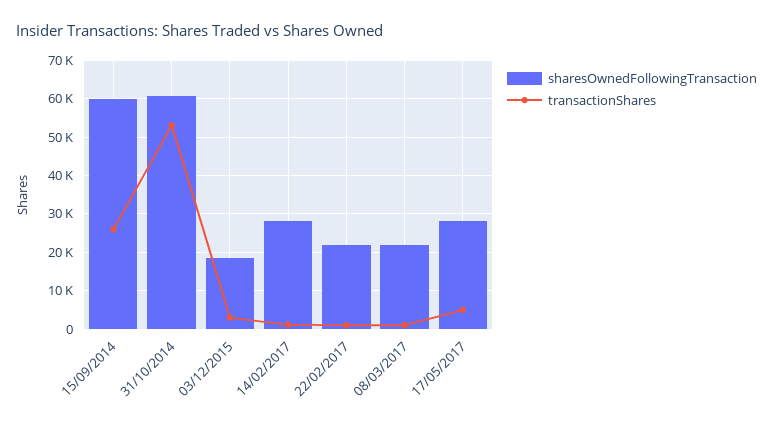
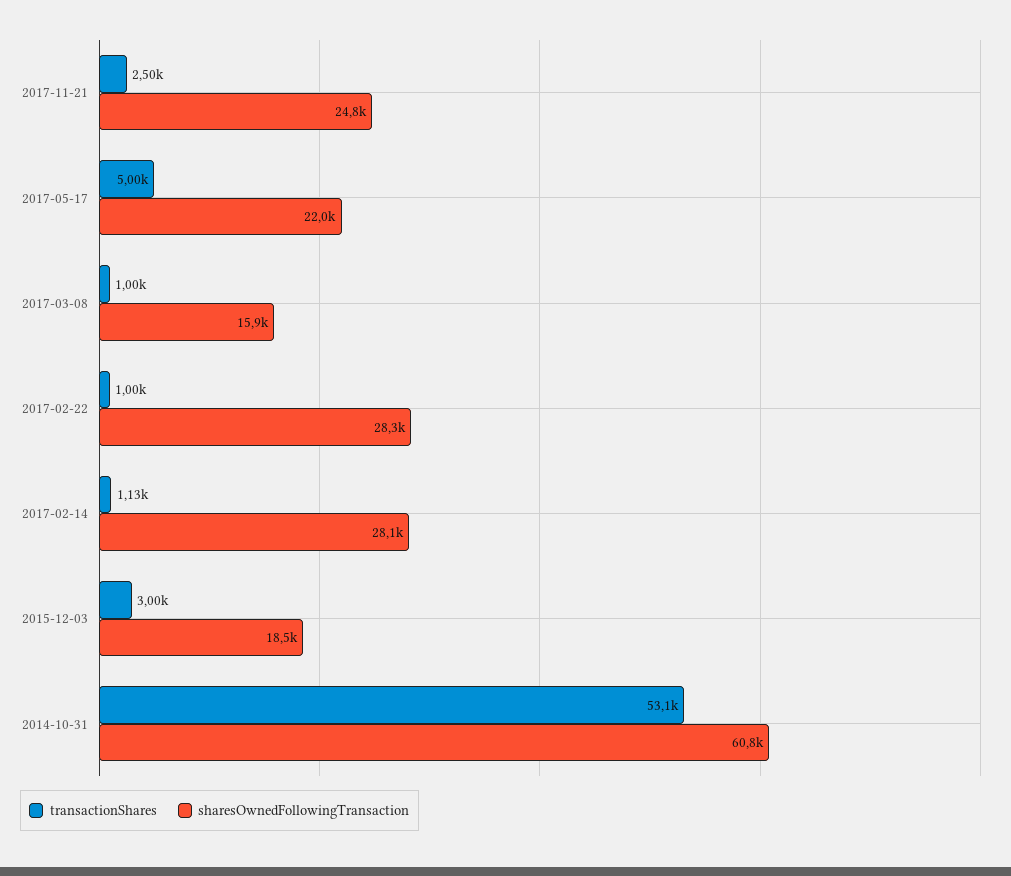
sharesOwnedFollowingTransaction, 15/09/2014: 60000 -> none
transactionShares, 15/09/2014: 26000 -> none
sharesOwnedFollowingTransaction, 22/02/2017: 22000 -> 28300
sharesOwnedFollowingTransaction, 08/03/2017: 22000 -> 15900
sharesOwnedFollowingTransaction, 17/05/2017: 28000 -> 22000
transactionShares, 2017-11-21: none -> 2500
sharesOwnedFollowingTransaction, 2017-11-21: none -> 24800

